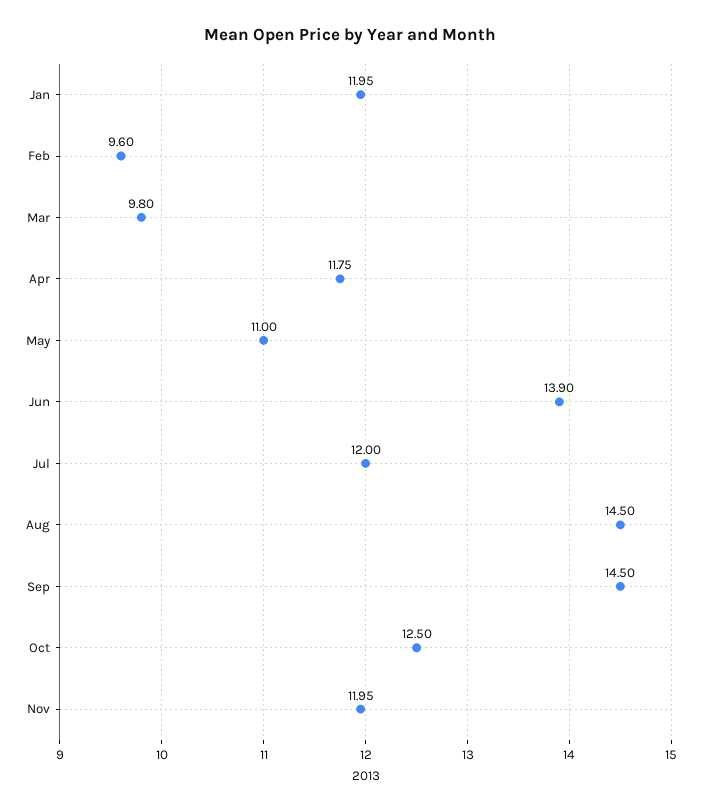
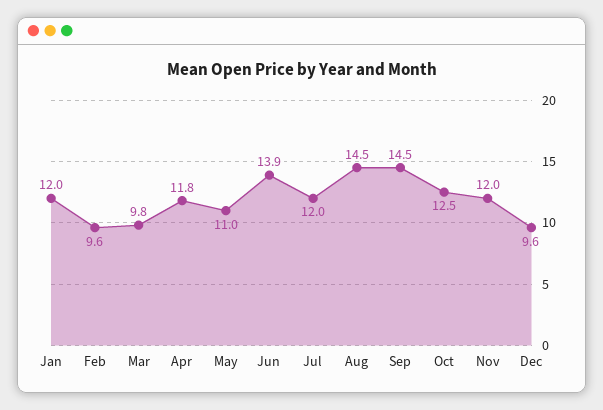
Dec: none -> 9.6

